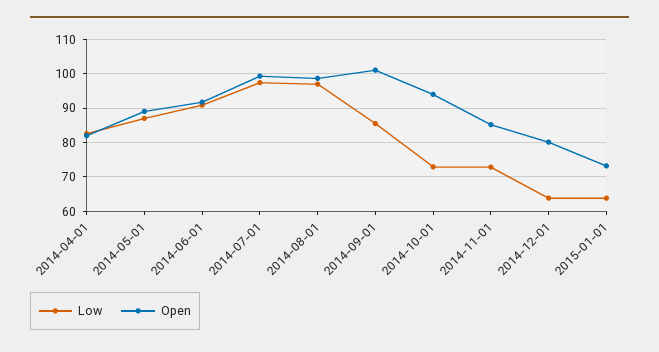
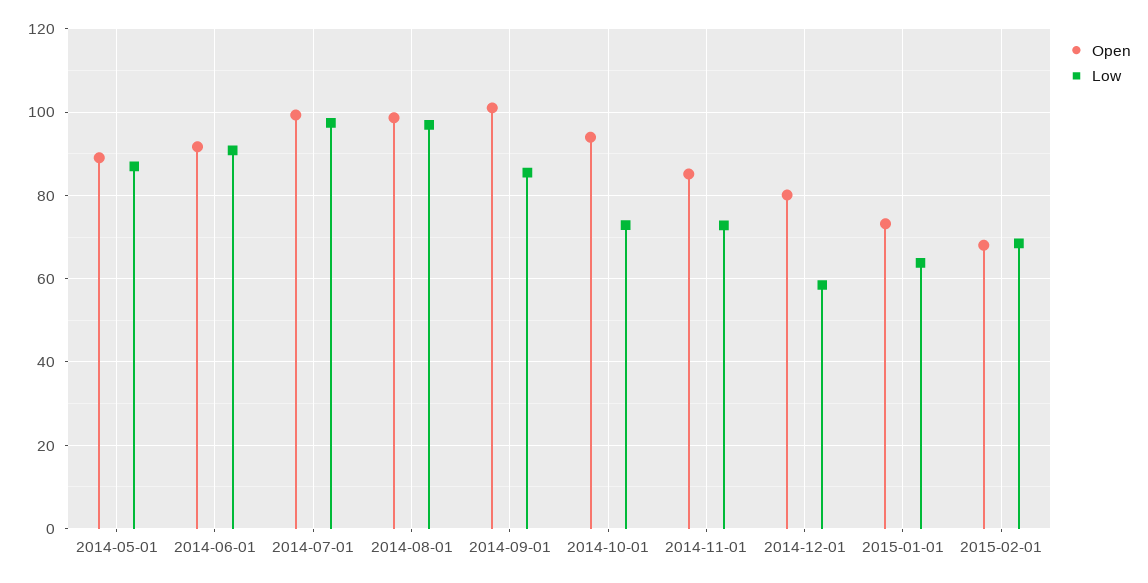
Low, 2014-04-01: 82 -> none
Open, 2014-04-01: 82 -> none
Low, 2014-12-01: 64 -> 58
Open, 2015-02-01: none -> 68
Low, 2015-02-01: none -> 68

